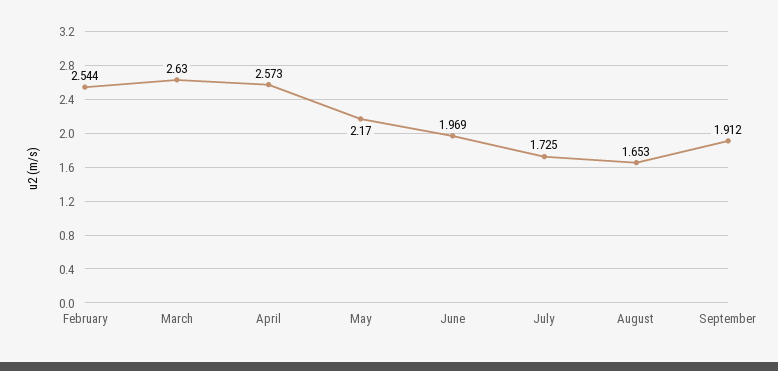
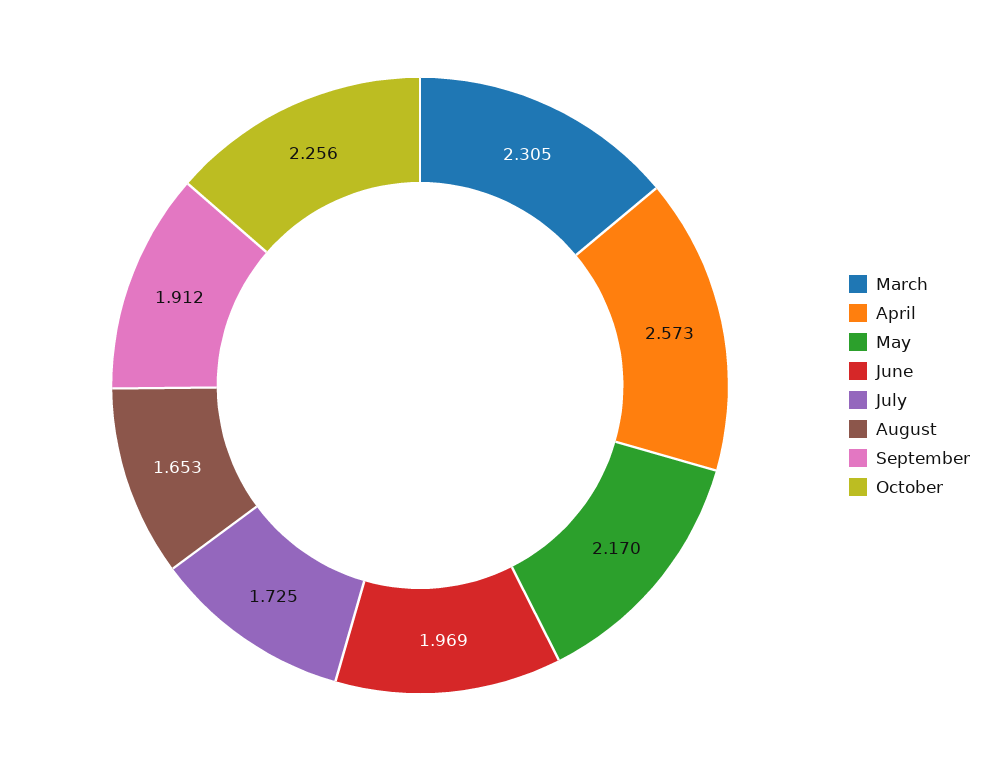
February: 2.544 -> none
March: 2.63 -> 2.305
October: none -> 2.256

